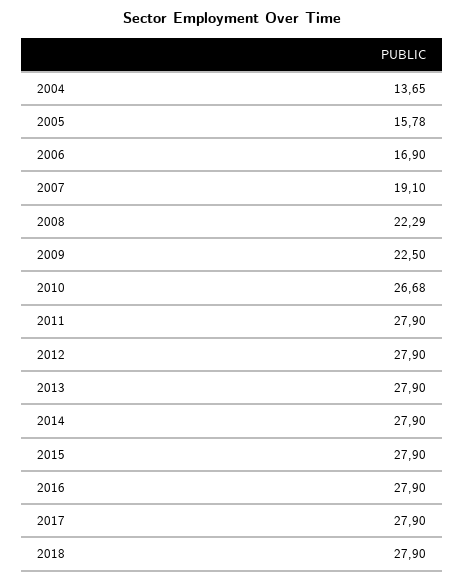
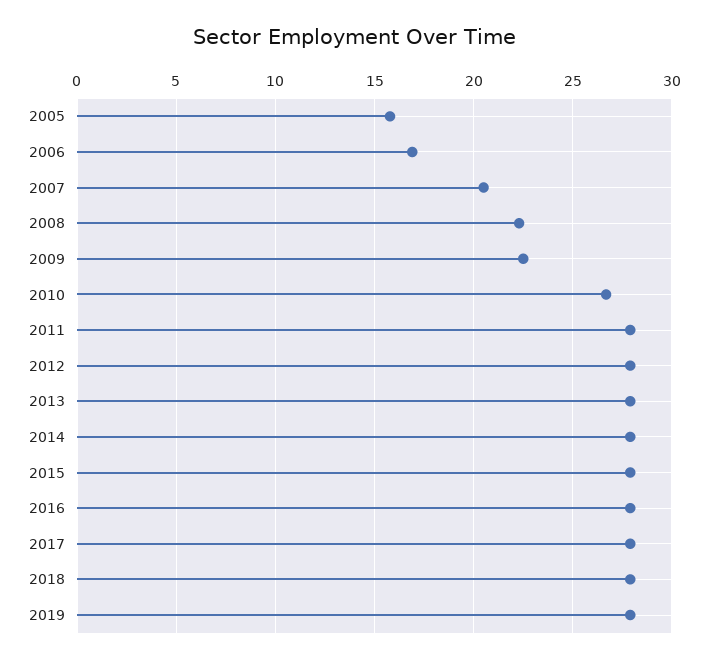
2004: 13.65 -> none
2007: 19.1 -> 20.5
2019: none -> 28

